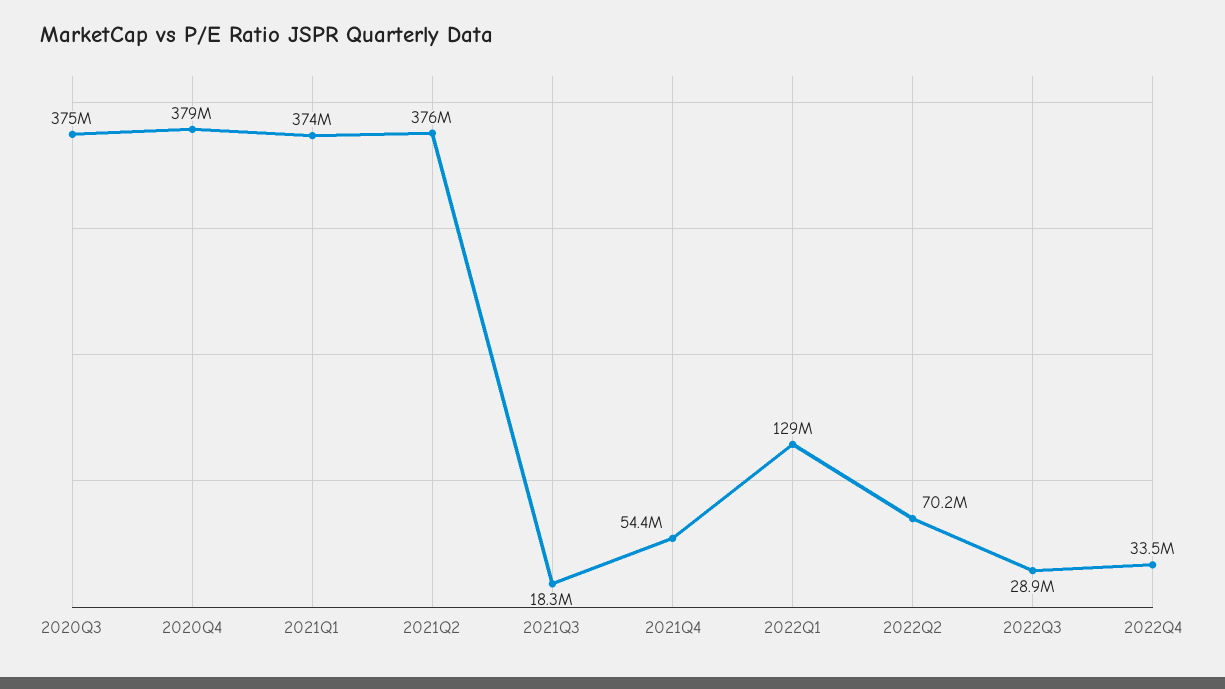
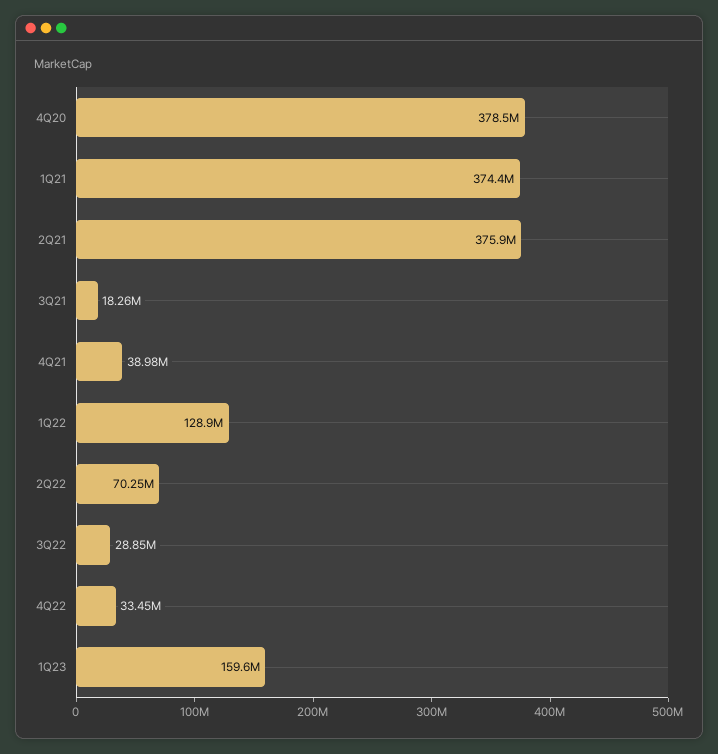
2020Q3: 375000000 -> none
2021Q4: 54400000 -> 38980000
1Q23: none -> 159600000

